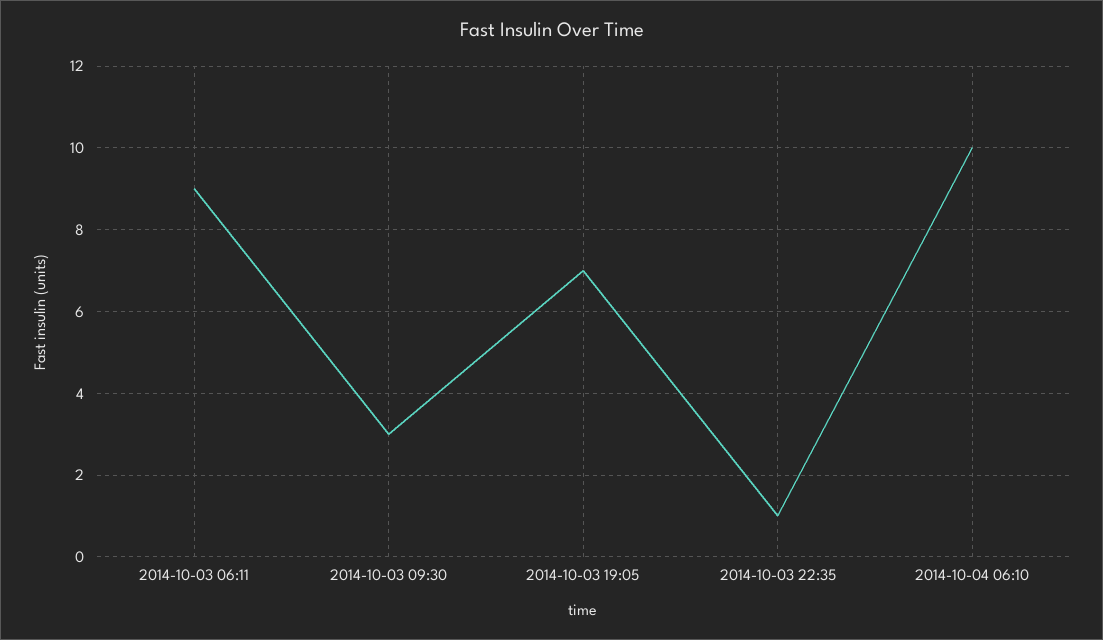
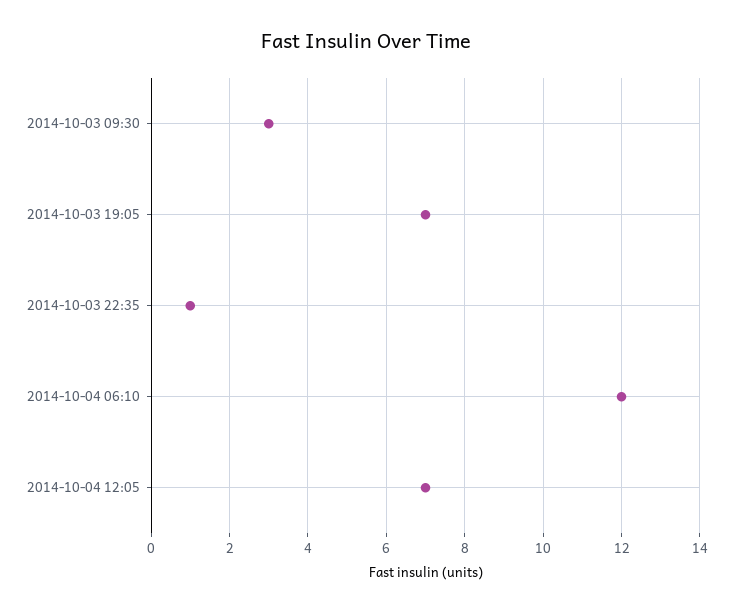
2014-10-03 06:11: 9 -> none
2014-10-04 06:10: 10 -> 12
2014-10-04 12:05: none -> 7

